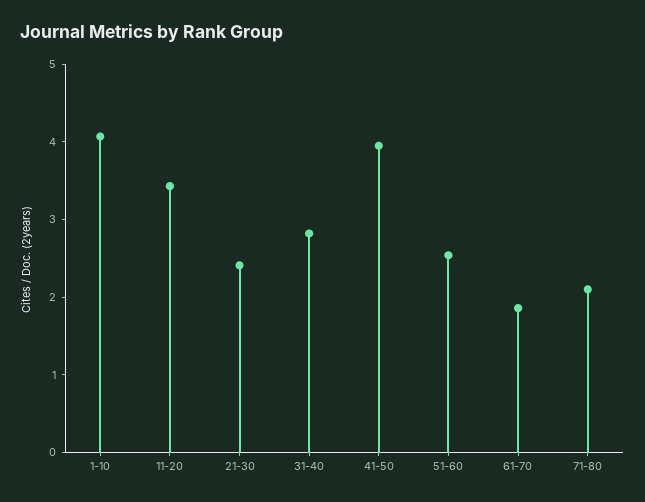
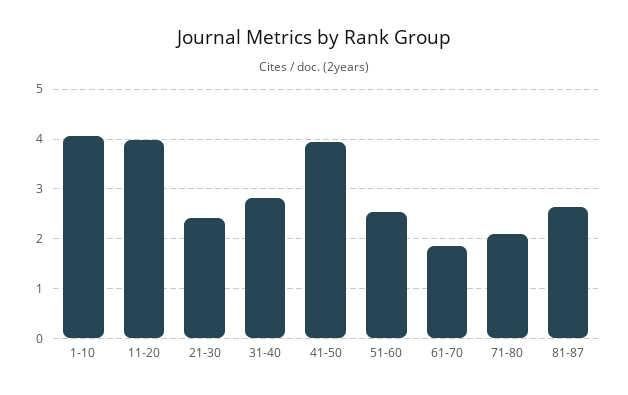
11-20: 3.4 -> 4
81-87: none -> 2.6

